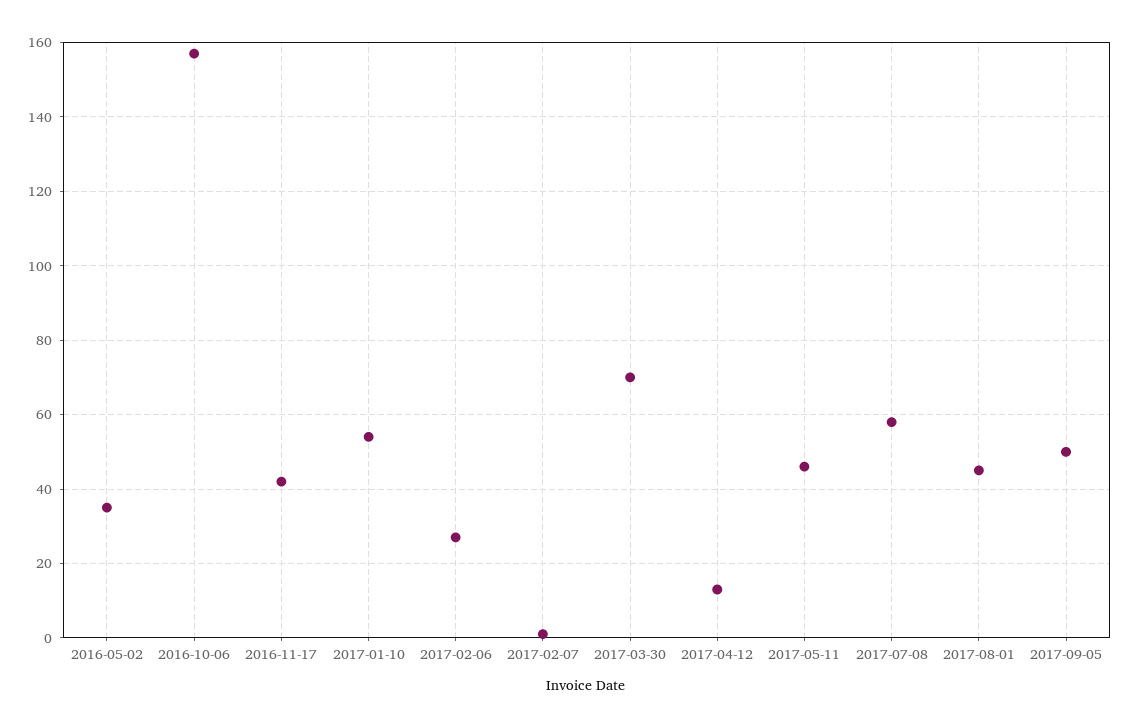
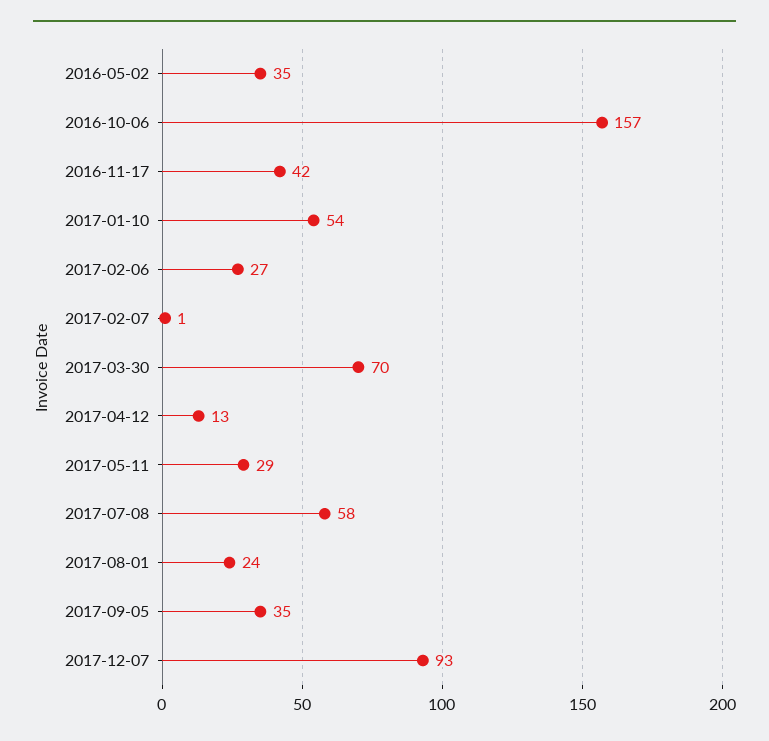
2017-05-11: 45 -> 29
2017-08-01: 45 -> 24
2017-09-05: 50 -> 35
2017-12-07: none -> 93

